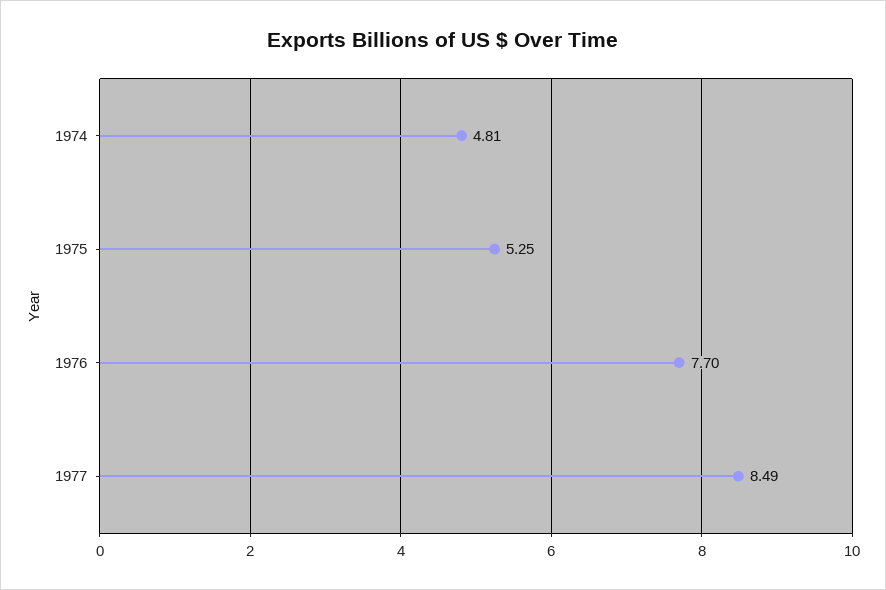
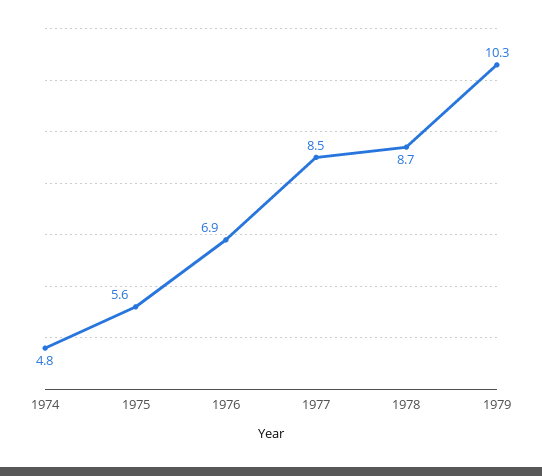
1975: 5.25 -> 5.6
1976: 7.7 -> 6.9
1978: none -> 8.7
1979: none -> 10.3

